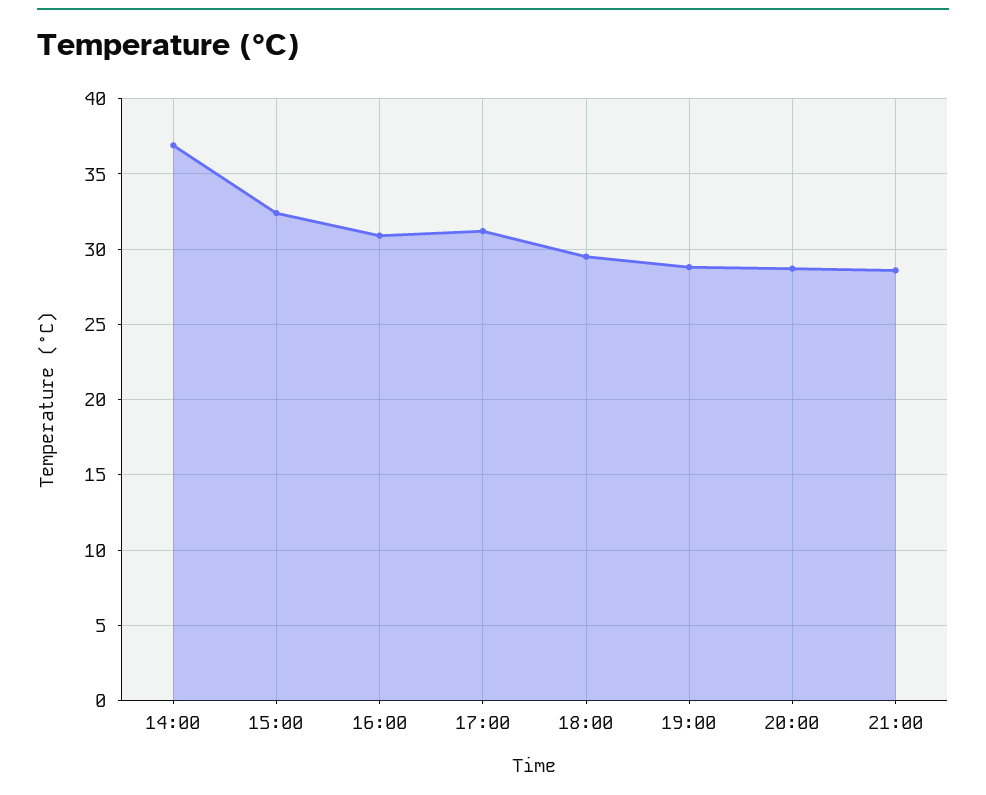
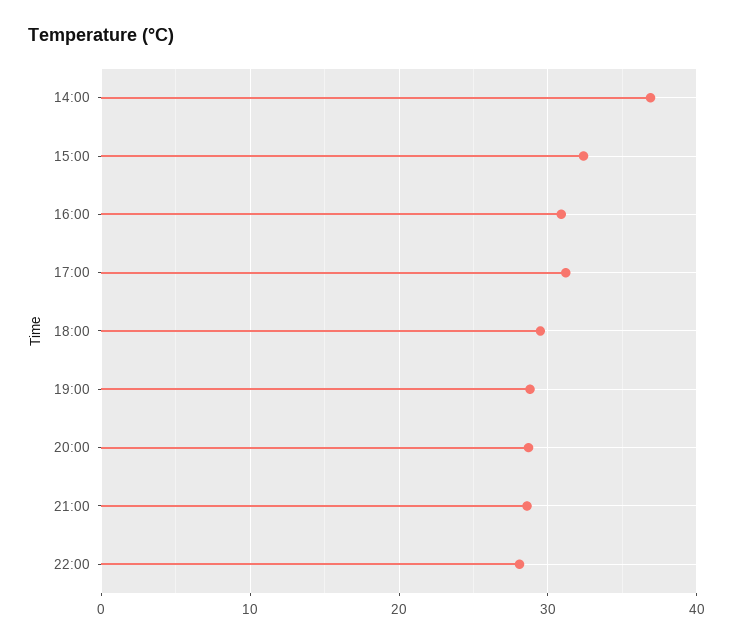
22:00: none -> 28

